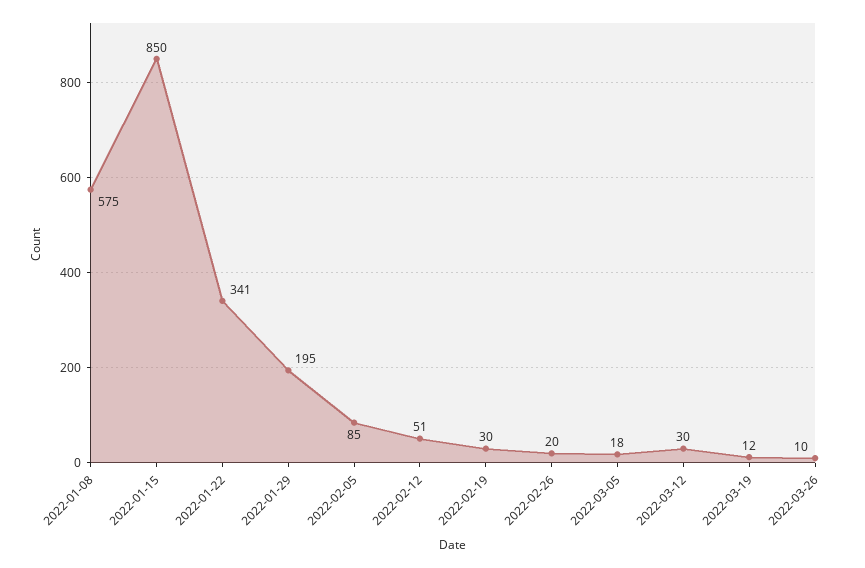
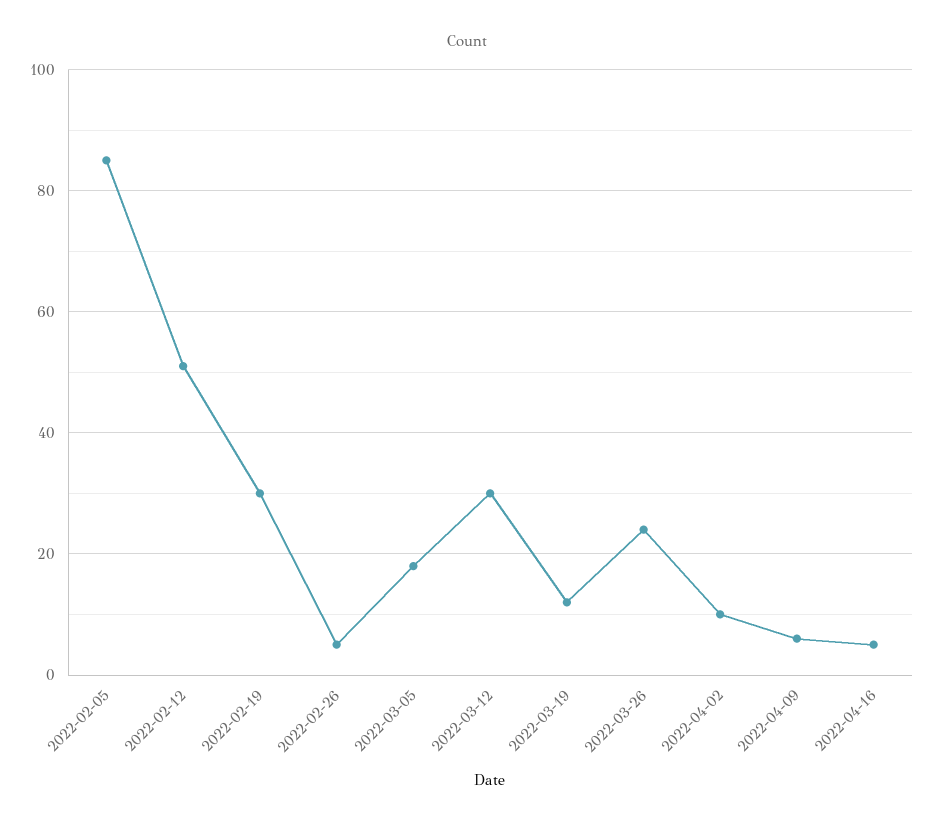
2022-01-08: 575 -> none
2022-01-15: 850 -> none
2022-01-22: 341 -> none
2022-01-29: 195 -> none
2022-02-26: 20 -> 5
2022-03-26: 10 -> 25
2022-04-02: none -> 10
2022-04-09: none -> 5
2022-04-16: none -> 5

